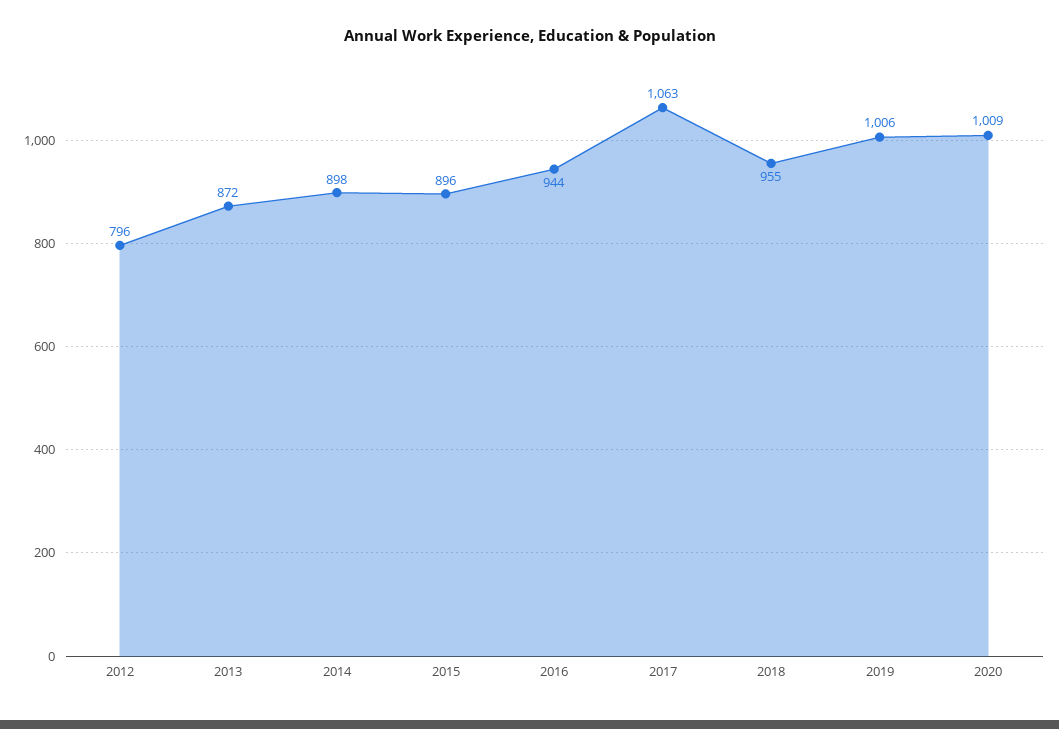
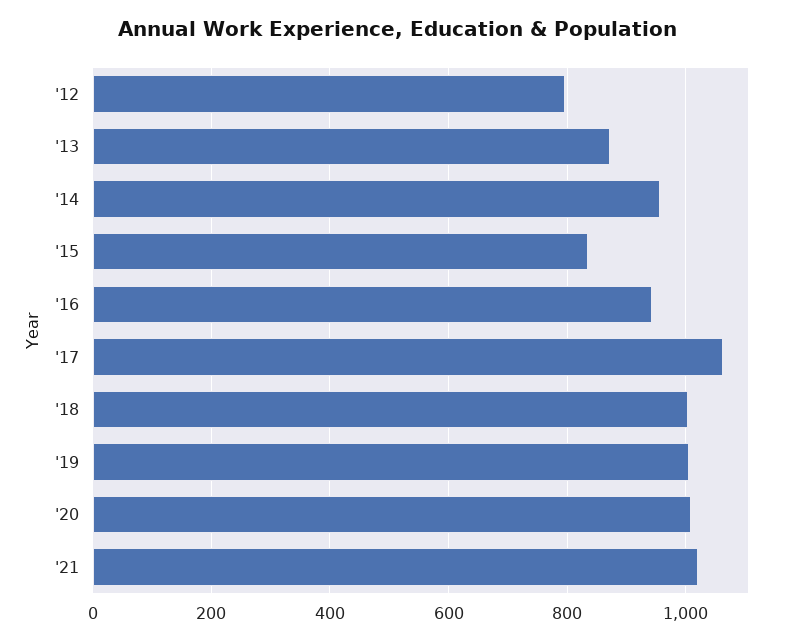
2014: 898 -> 960
2015: 896 -> 840
2018: 955 -> 1000
'21: none -> 1020

